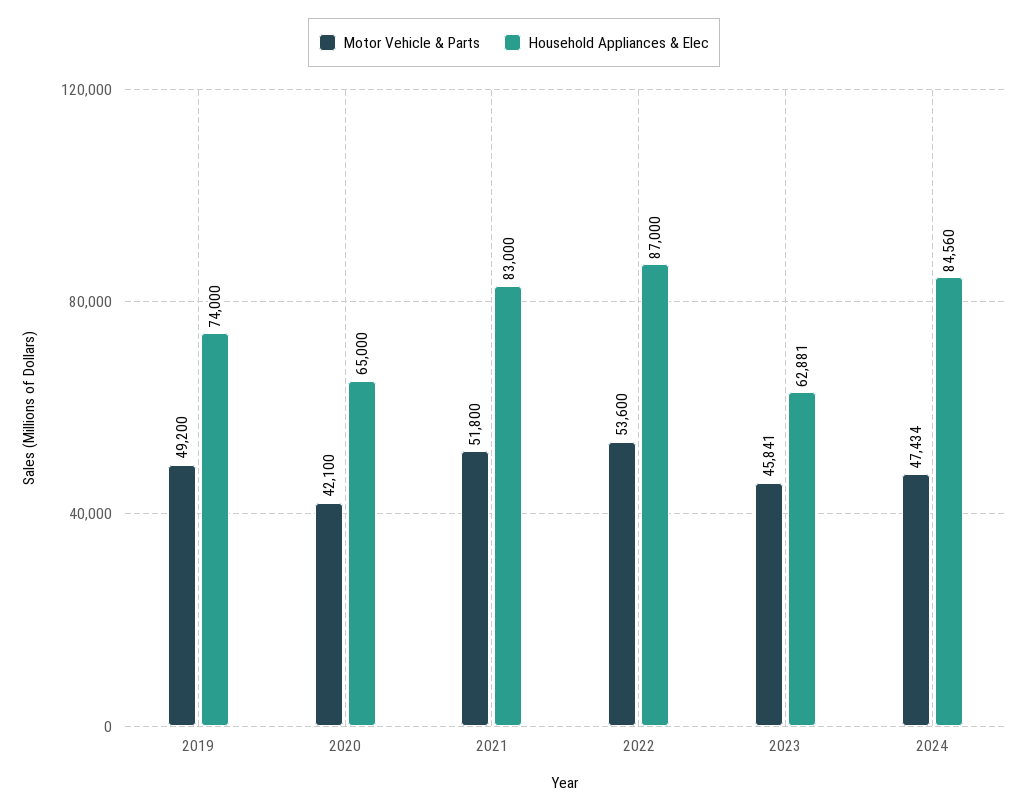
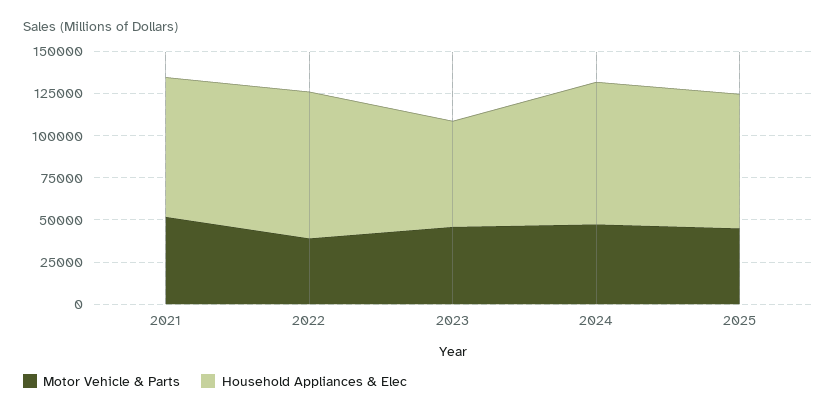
Motor Vehicle & Parts, 2019: 49200 -> none
Household Appliances & Elec, 2019: 74000 -> none
Motor Vehicle & Parts, 2020: 42100 -> none
Household Appliances & Elec, 2020: 65000 -> none
Motor Vehicle & Parts, 2022: 53600 -> 40000
Motor Vehicle & Parts, 2025: none -> 45000
Household Appliances & Elec, 2025: none -> 80000

